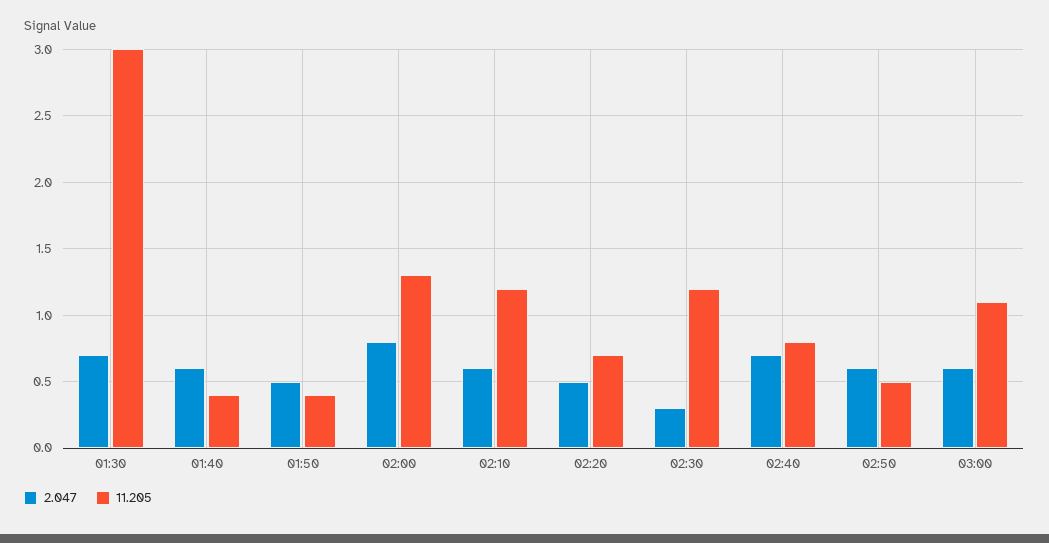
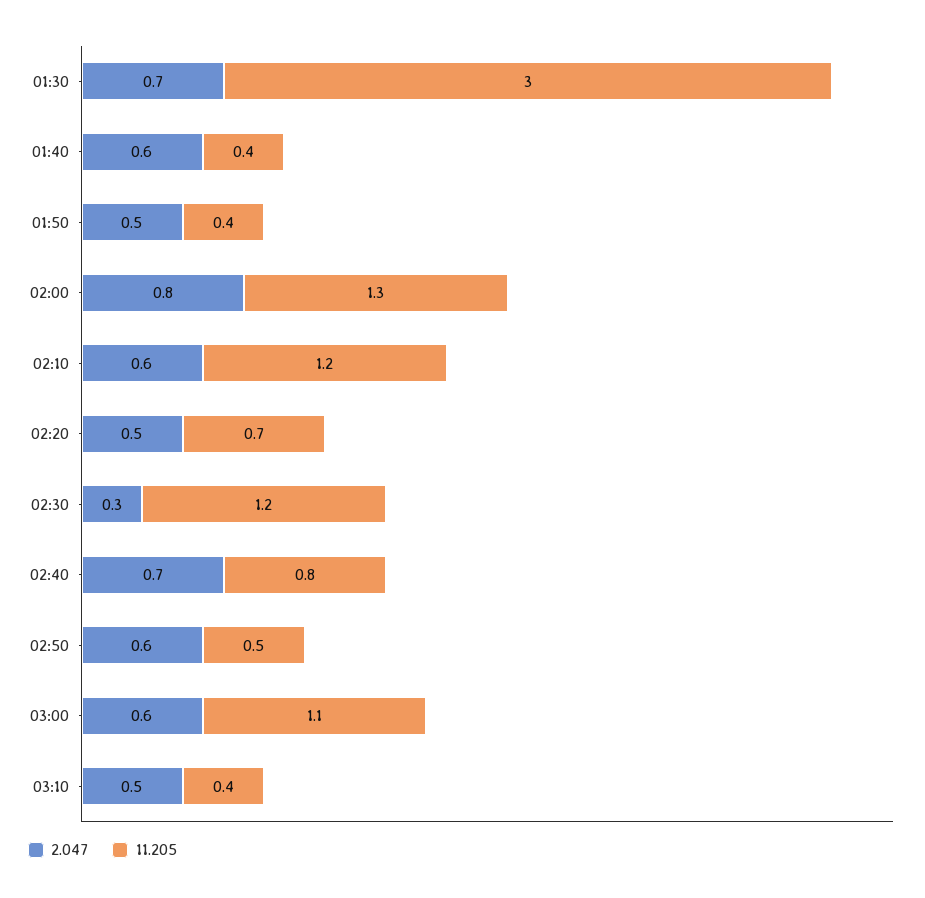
2.047, 03:10: none -> 0.5
11.205, 03:10: none -> 0.4

